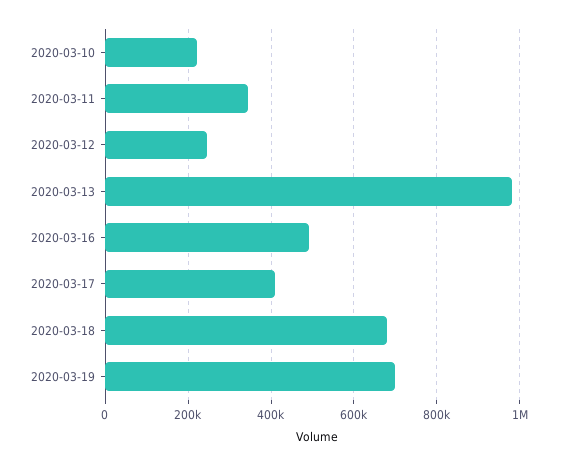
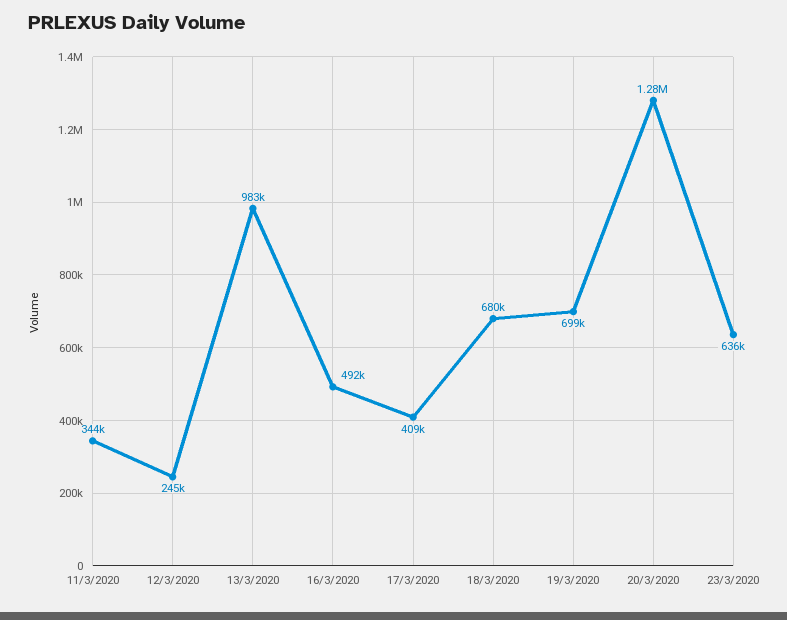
2020-03-10: 220000 -> none
20/3/2020: none -> 1280000
23/3/2020: none -> 636000

